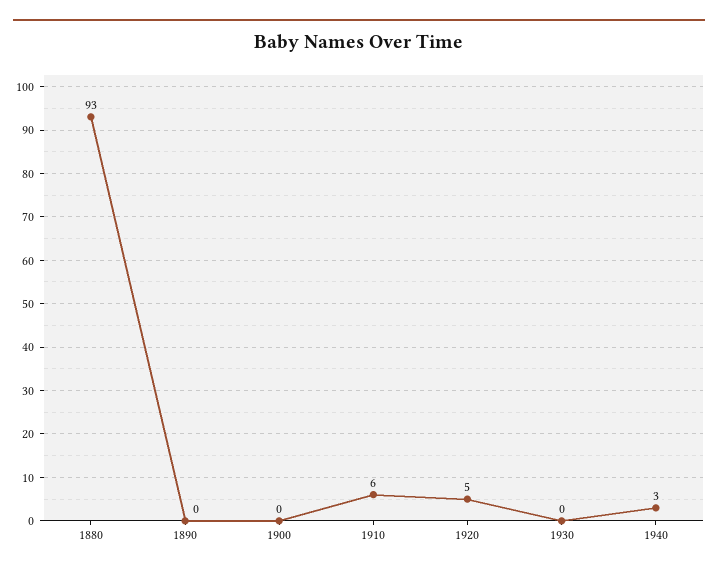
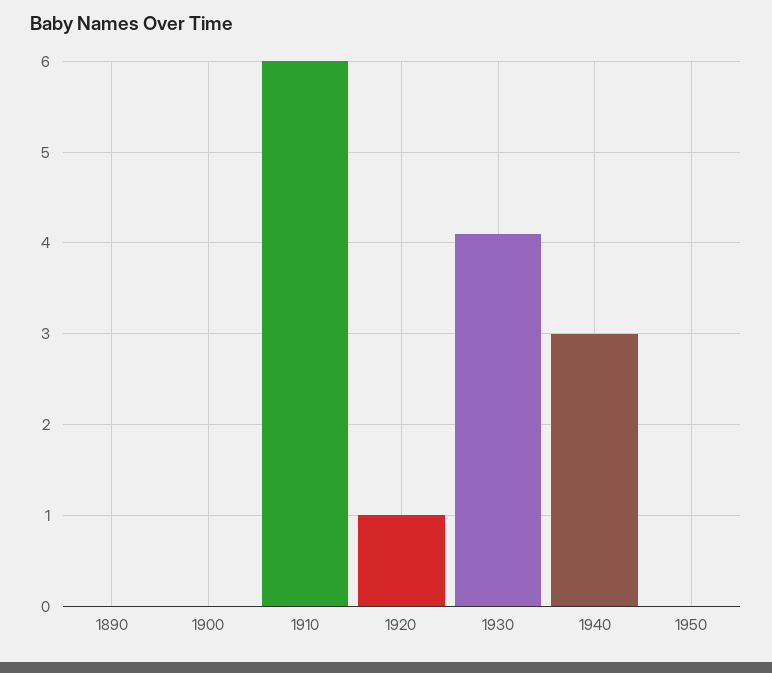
1880: 93 -> none
1920: 5 -> 1
1930: 0 -> 4.1
1950: none -> 0

